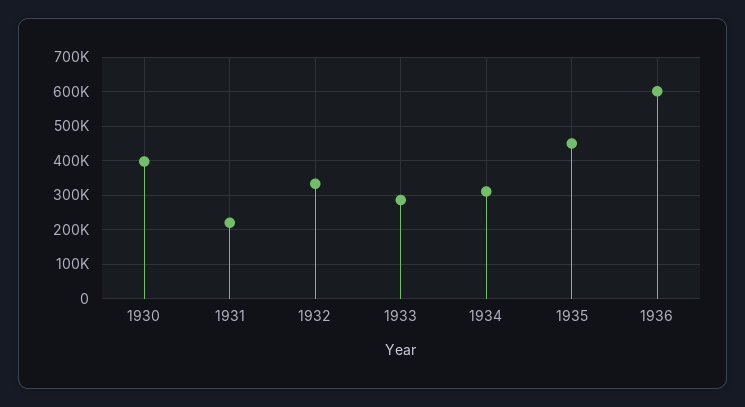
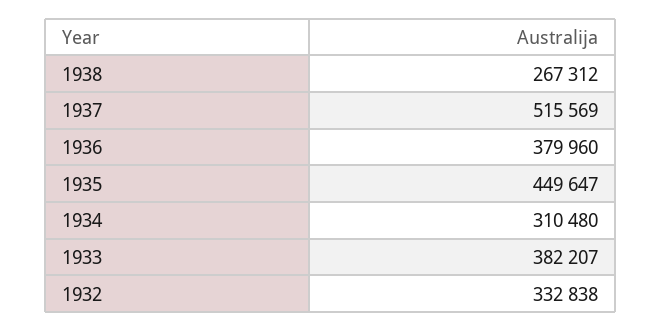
1930: 400000 -> none
1931: 220000 -> none
1933: 280000 -> 382207
1936: 600000 -> 379960
1938: none -> 267312
1937: none -> 515569

